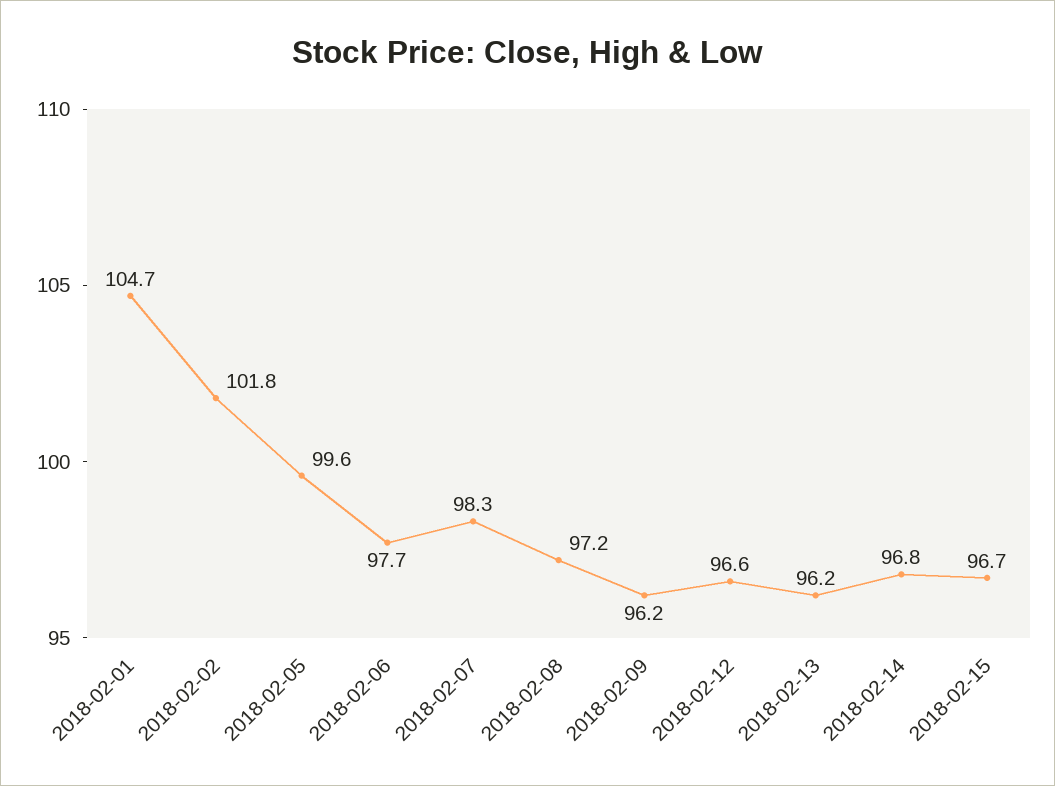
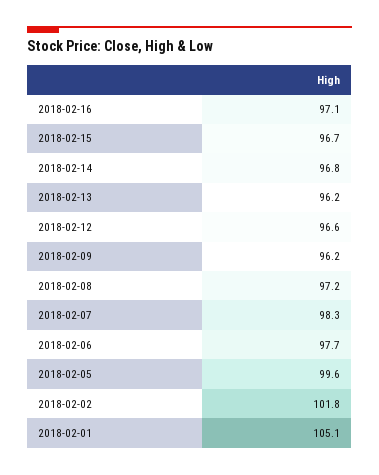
2018-02-01: 104.7 -> 105.1
2018-02-16: none -> 97.1

